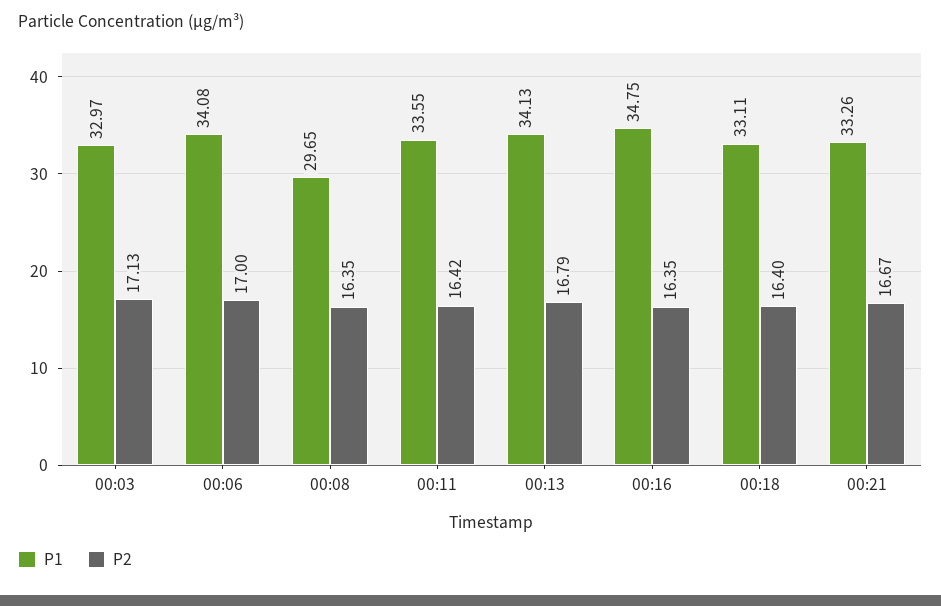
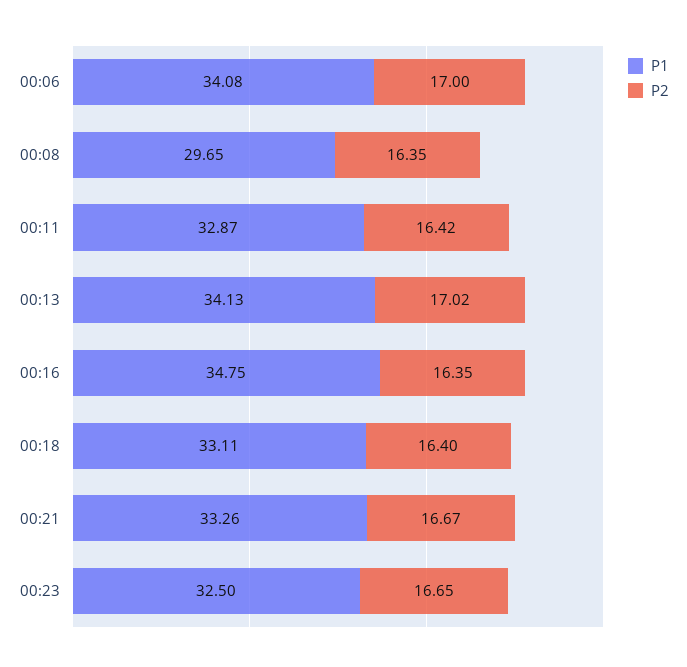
P1, 00:03: 32.97 -> none
P2, 00:03: 17.13 -> none
P1, 00:11: 33.55 -> 32.87
P2, 00:13: 16.79 -> 17.02
P1, 00:23: none -> 32.5
P2, 00:23: none -> 16.65

